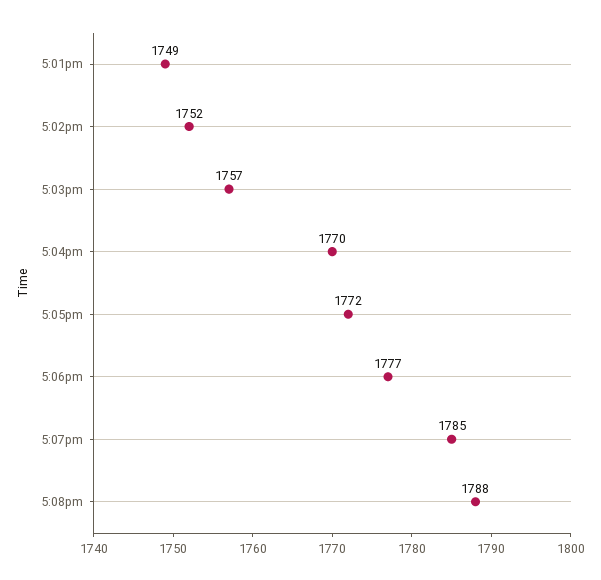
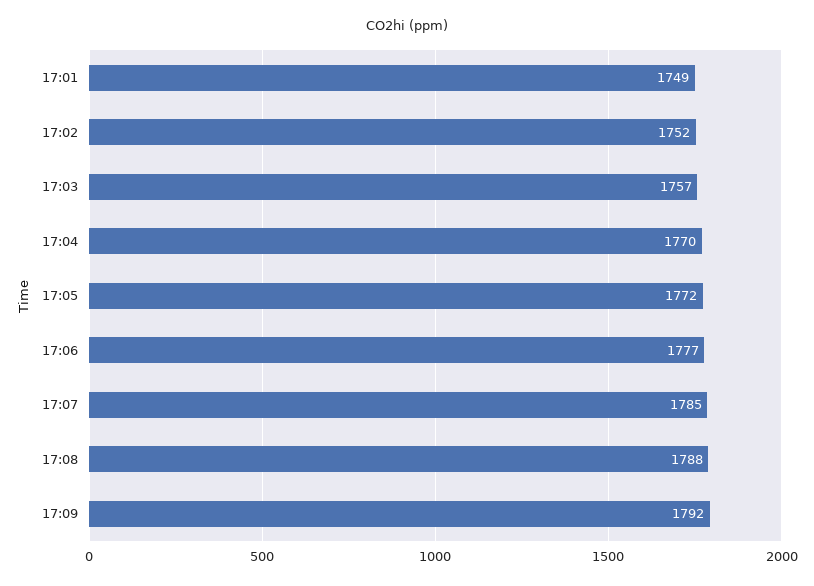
17:09: none -> 1792

